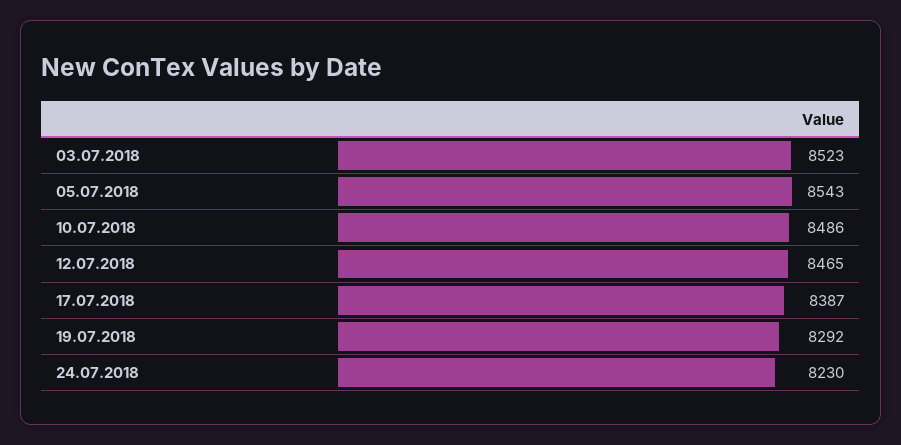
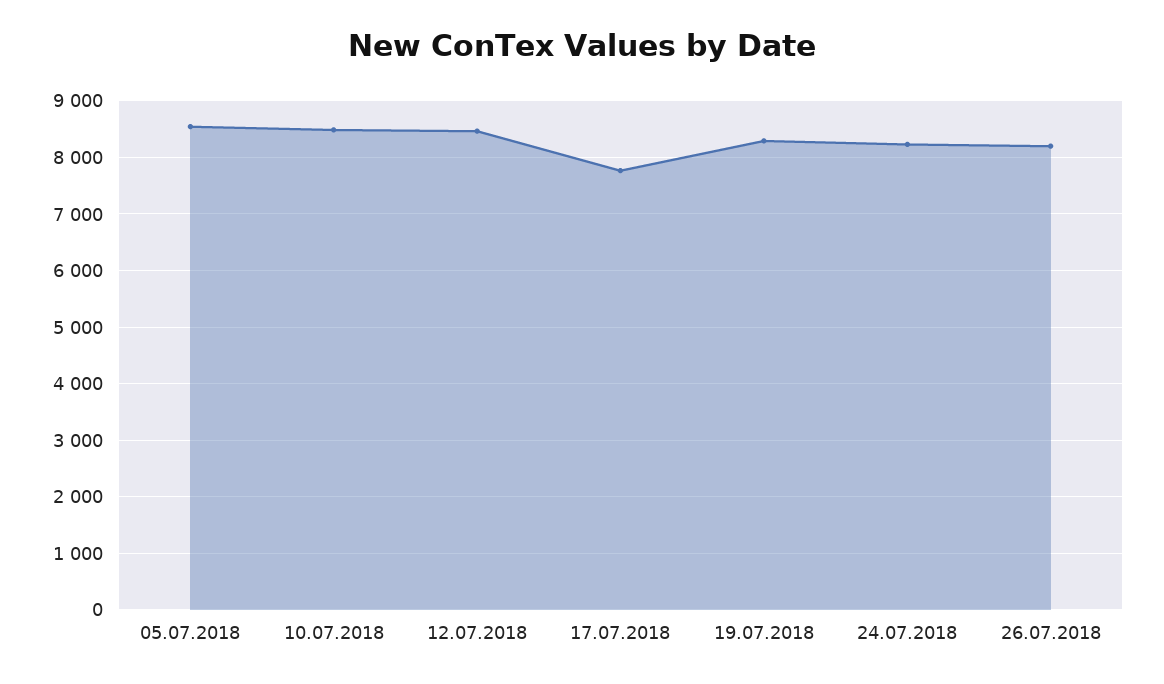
03.07.2018: 8523 -> none
17.07.2018: 8387 -> 7800
26.07.2018: none -> 8200

